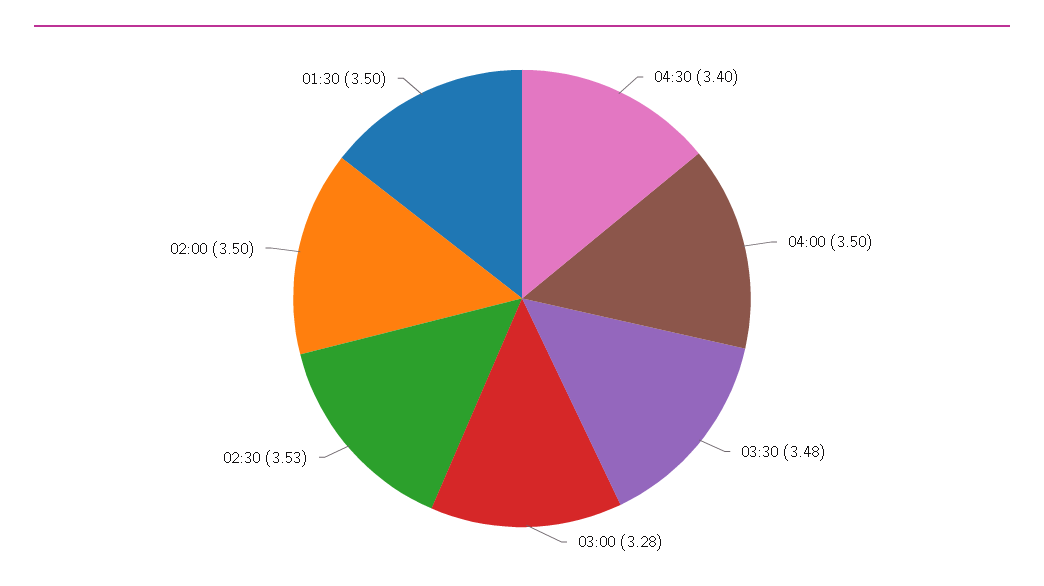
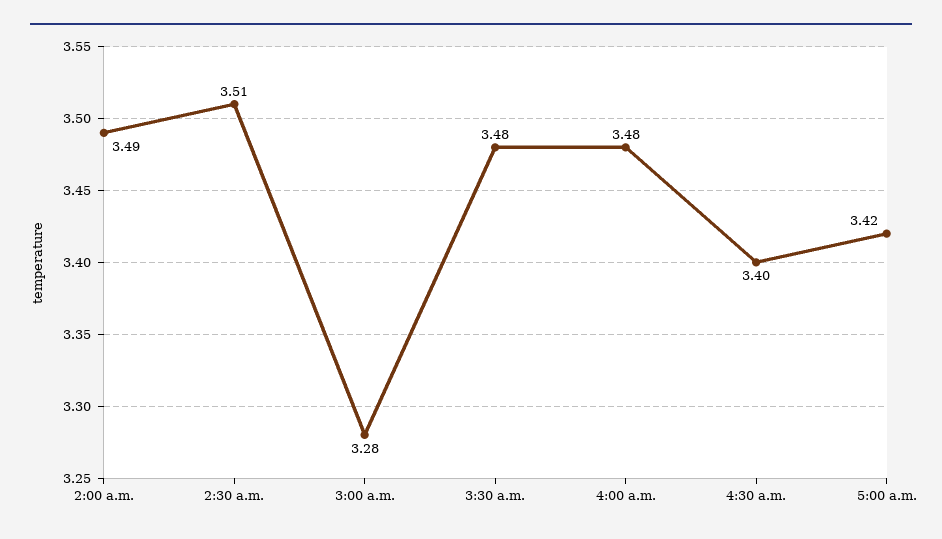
04:00: 3.5 -> 3.48
02:30: 3.53 -> 3.51
02:00: 3.5 -> 3.49
01:30: 3.5 -> none
5:00 a.m.: none -> 3.42

